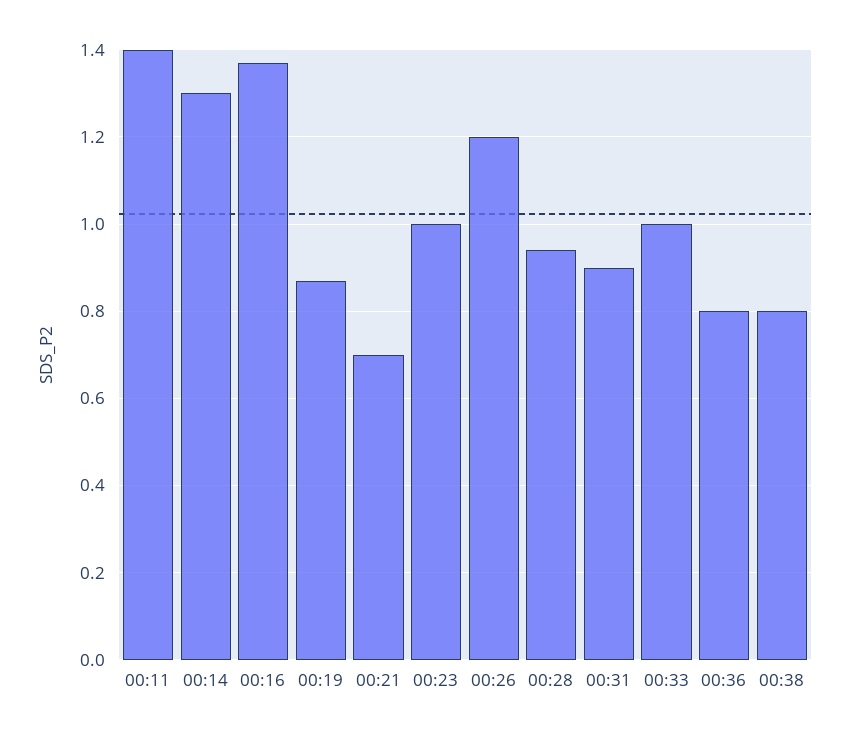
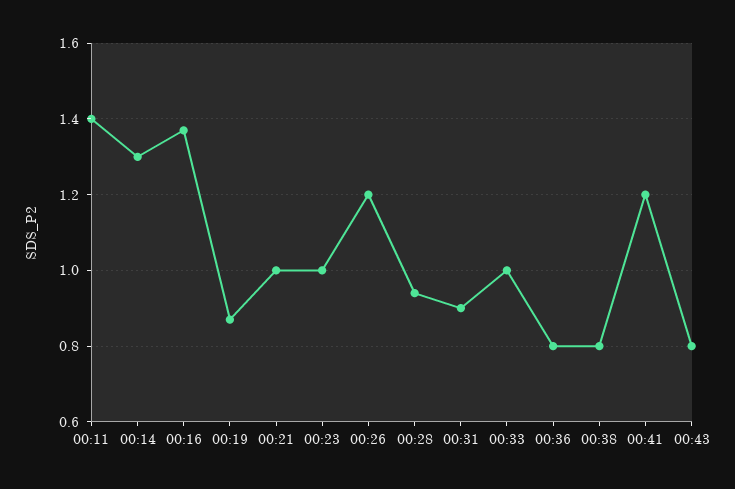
00:21: 0.7 -> 1
00:41: none -> 1.2
00:43: none -> 0.8

